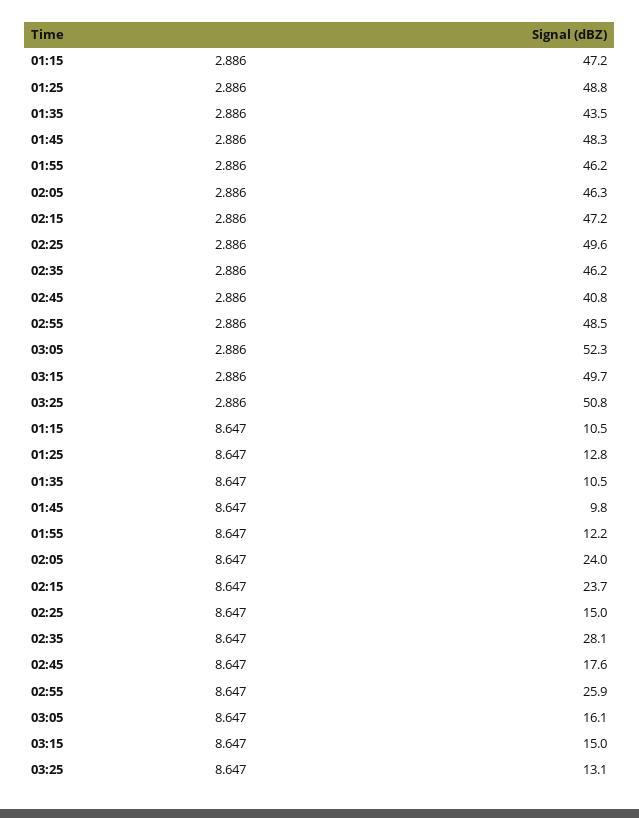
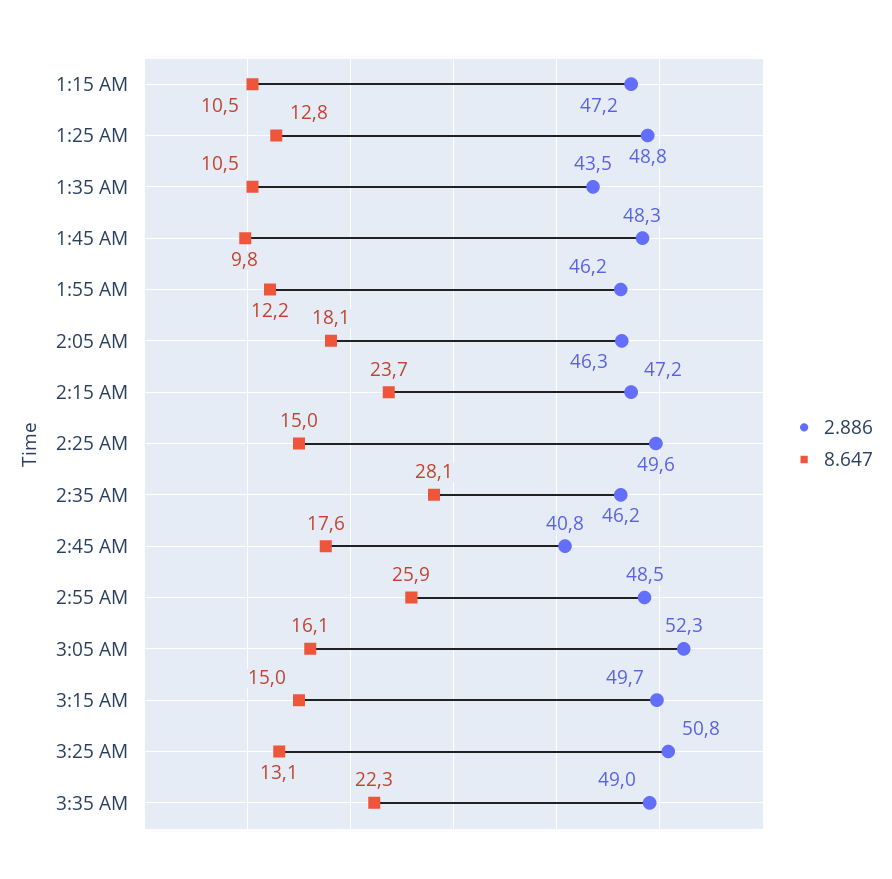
8.647, 02:05: 24 -> 18.1
2.886, 3:35 AM: none -> 49
8.647, 3:35 AM: none -> 22.3

